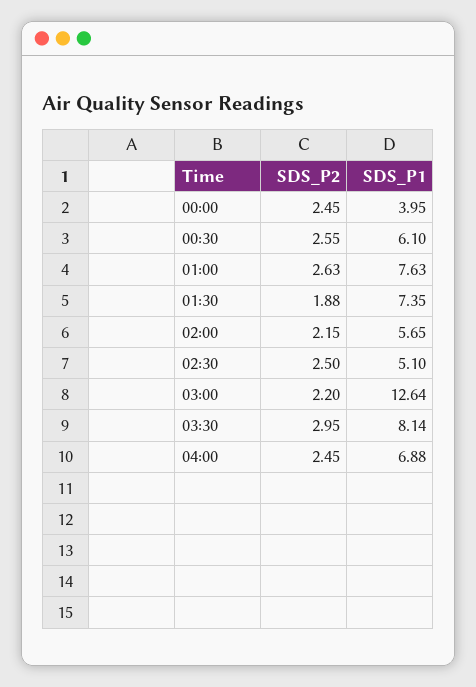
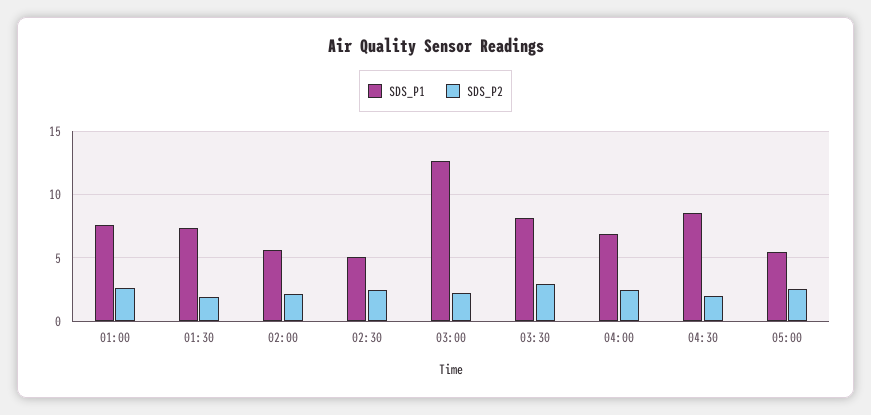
SDS_P2, 00:00: 2.45 -> none
SDS_P1, 00:00: 3.95 -> none
SDS_P2, 00:30: 2.55 -> none
SDS_P1, 00:30: 6.1 -> none
SDS_P1, 04:30: none -> 8.5
SDS_P2, 04:30: none -> 2
SDS_P1, 05:00: none -> 5.5
SDS_P2, 05:00: none -> 2.5

